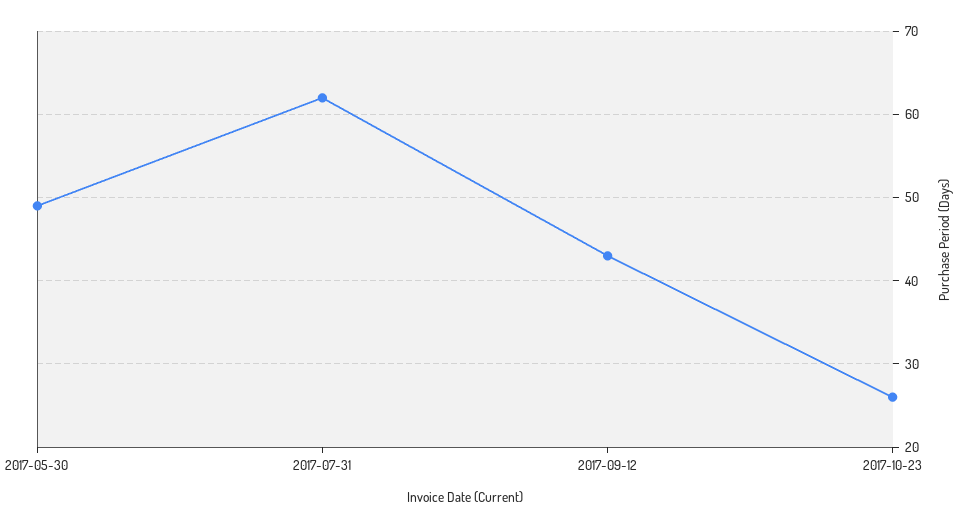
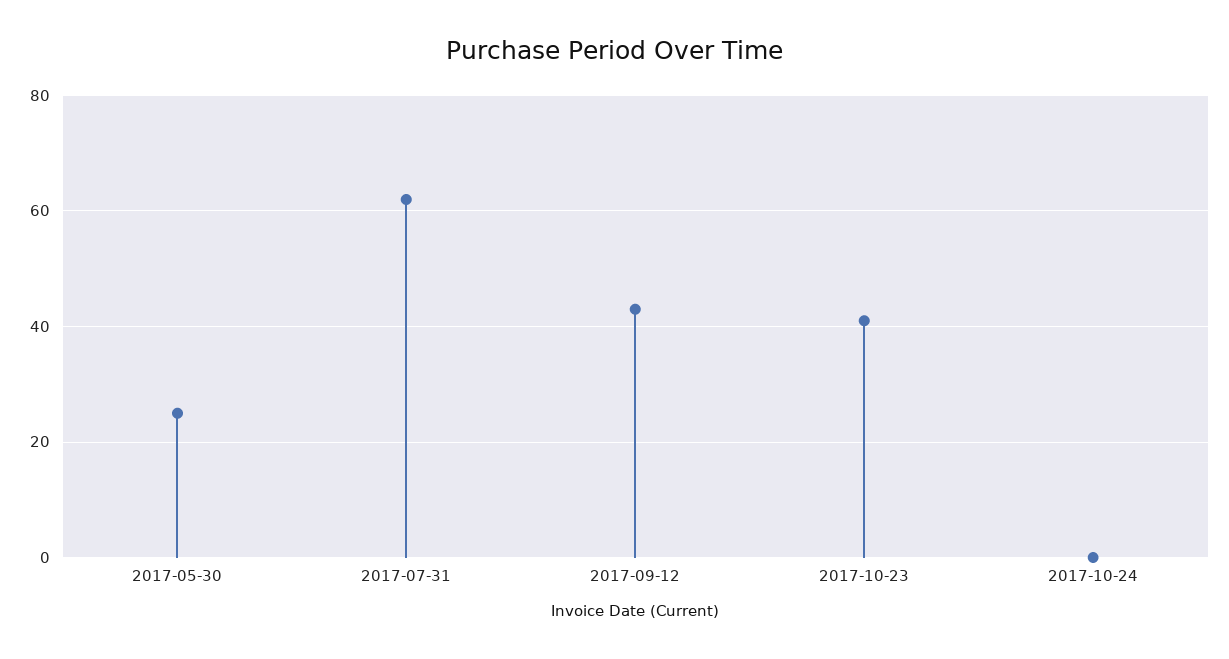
2017-05-30: 49 -> 25
2017-10-23: 26 -> 40
2017-10-24: none -> 0

